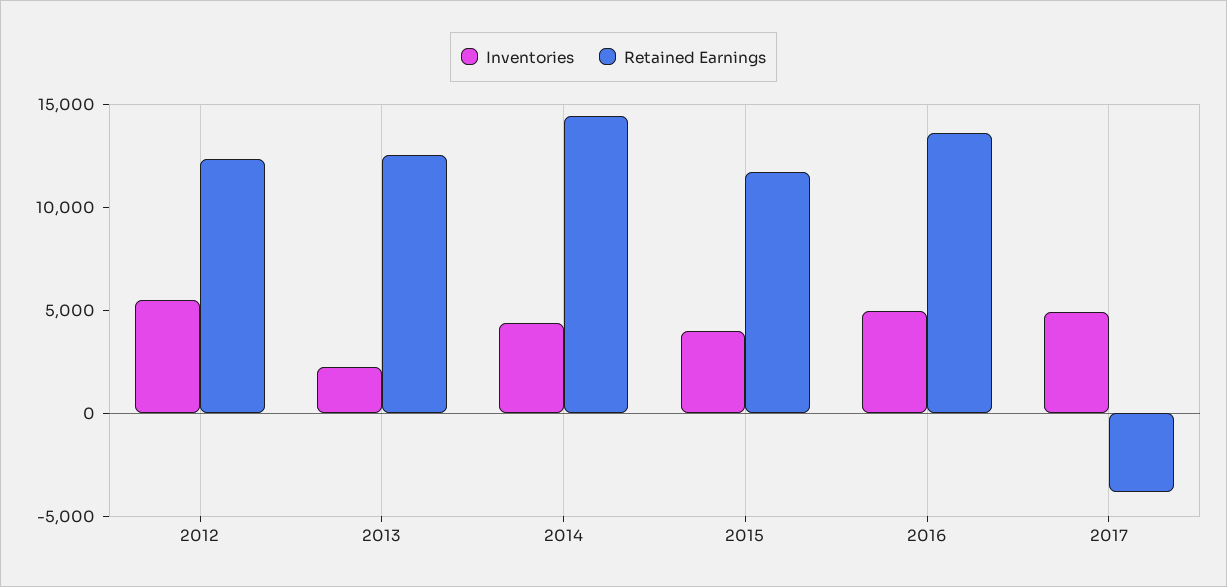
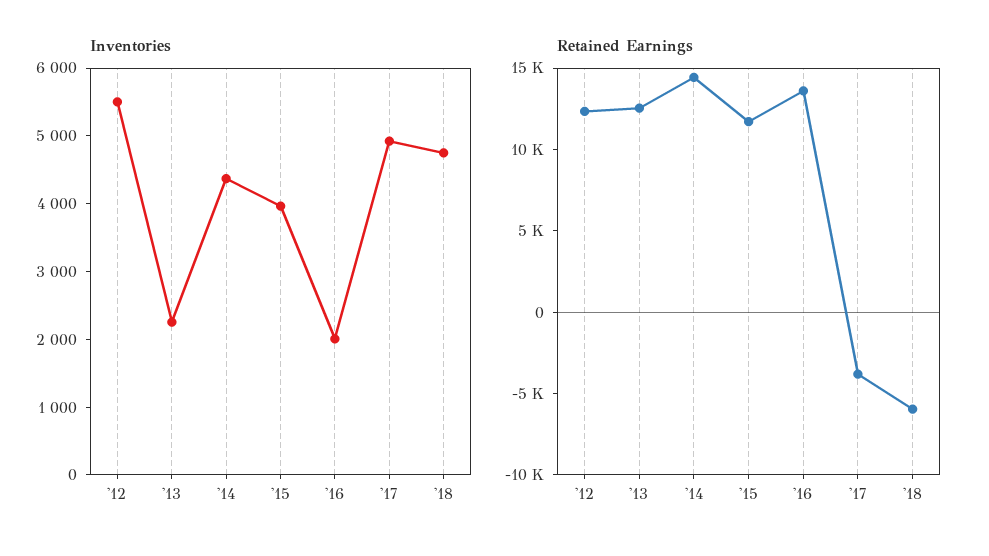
Inventories, 2016: 5000 -> 2000
Inventories, '18: none -> 4800
Retained Earnings, '18: none -> -6000

